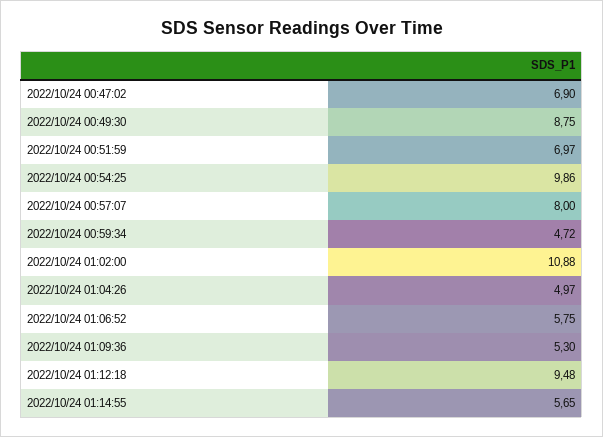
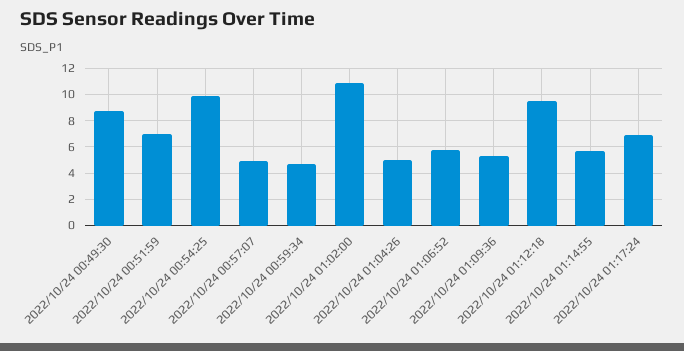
2022/10/24 00:47:02: 6.9 -> none
2022/10/24 00:57:07: 8 -> 5
2022/10/24 01:17:24: none -> 7

